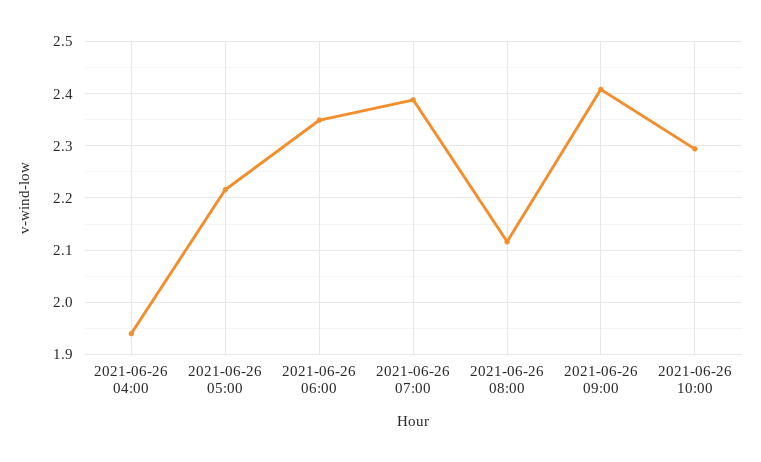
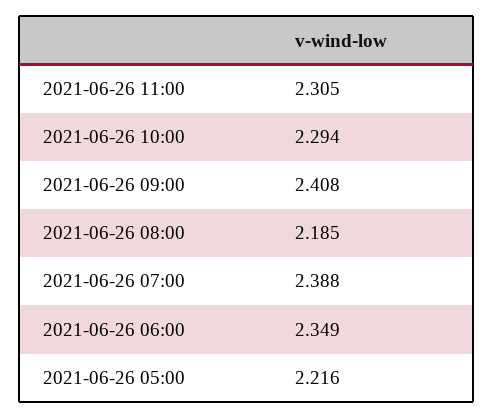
2021-06-26 04:00: 1.94 -> none
2021-06-26 08:00: 2.12 -> 2.185
2021-06-26 11:00: none -> 2.305

